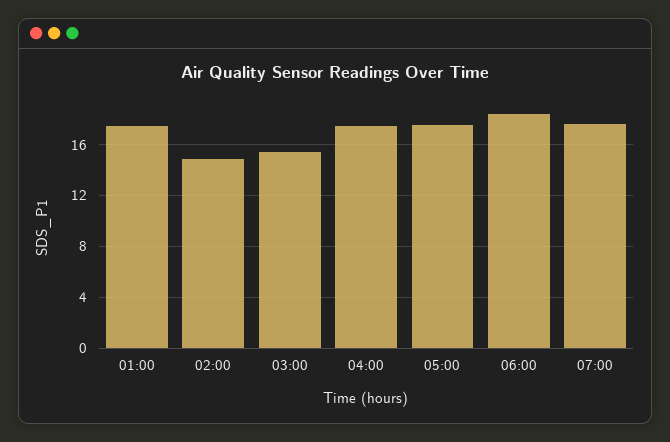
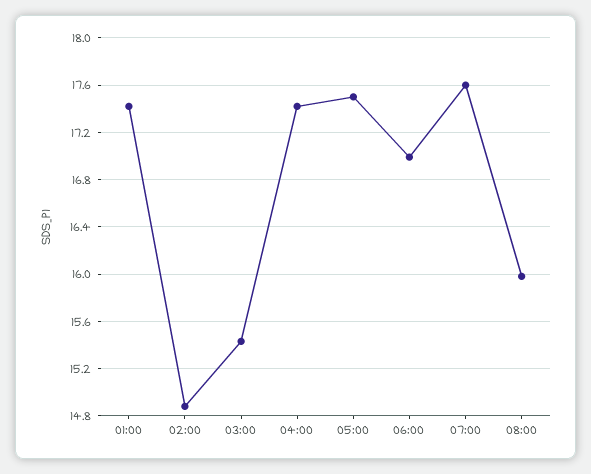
06:00: 18.5 -> 17
08:00: none -> 16

